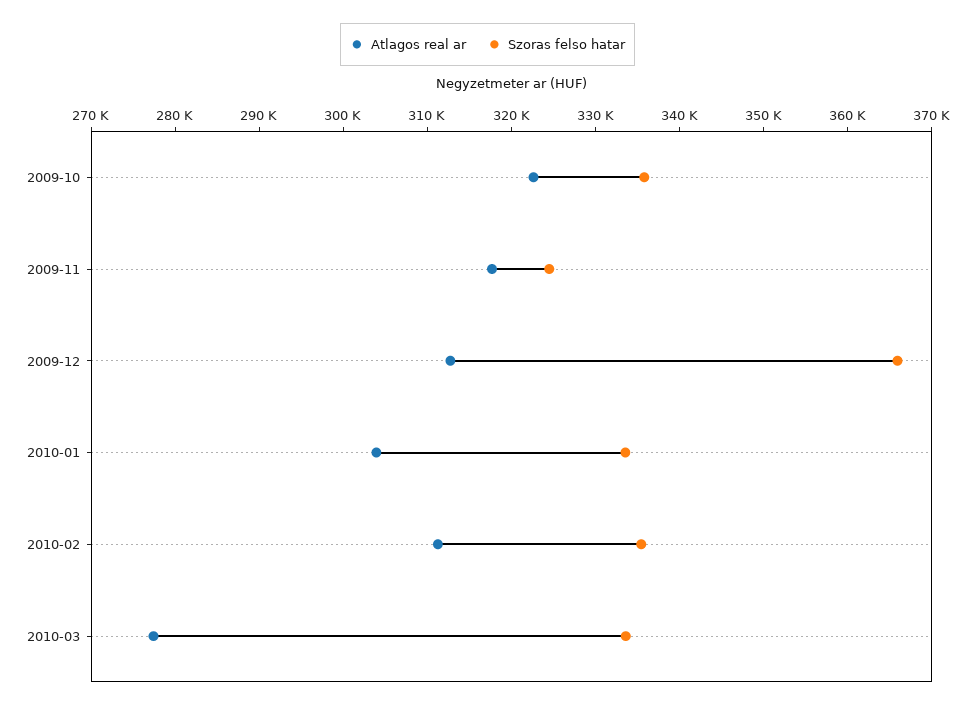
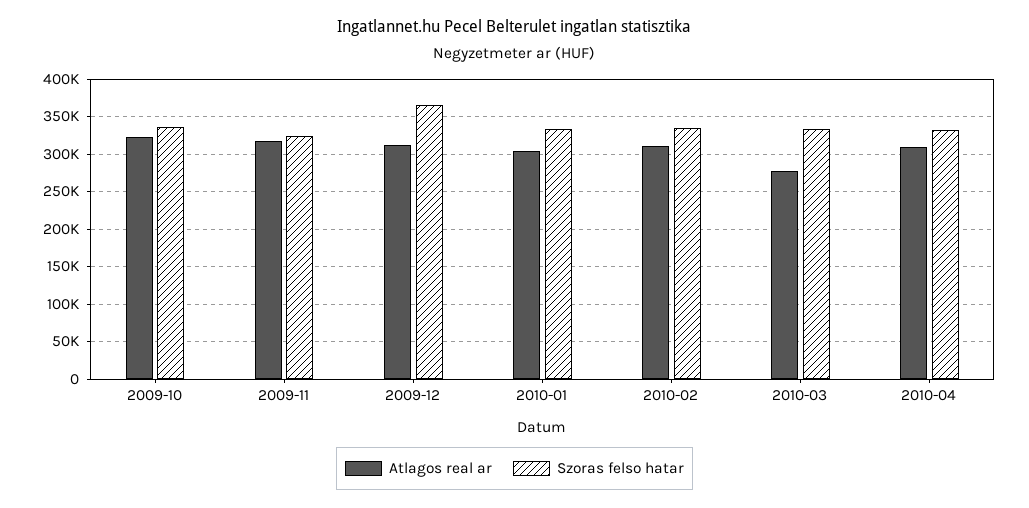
Atlagos real ar, 2010-04: none -> 310000
Szoras felso hatar, 2010-04: none -> 330000

